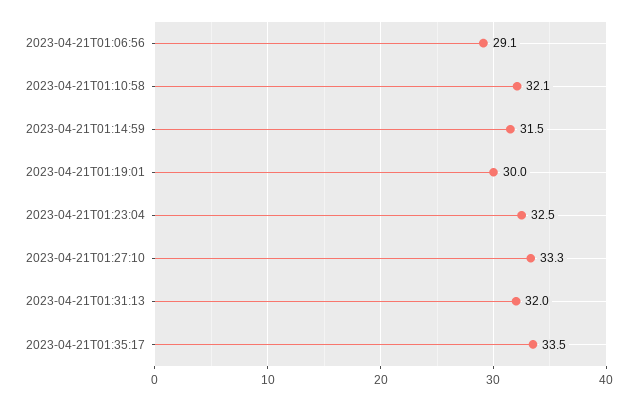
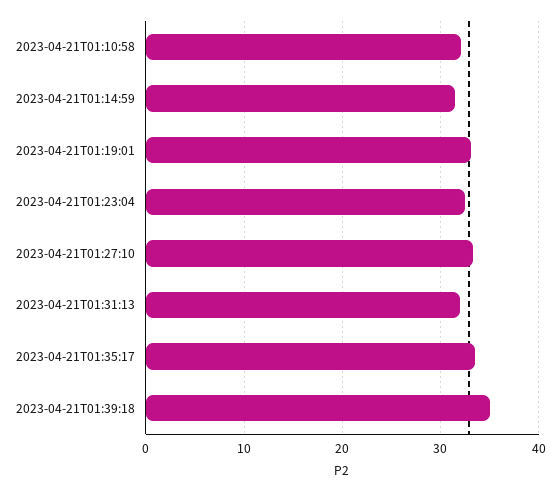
2023-04-21T01:06:56: 29.1 -> none
2023-04-21T01:19:01: 30 -> 33
2023-04-21T01:39:18: none -> 35

